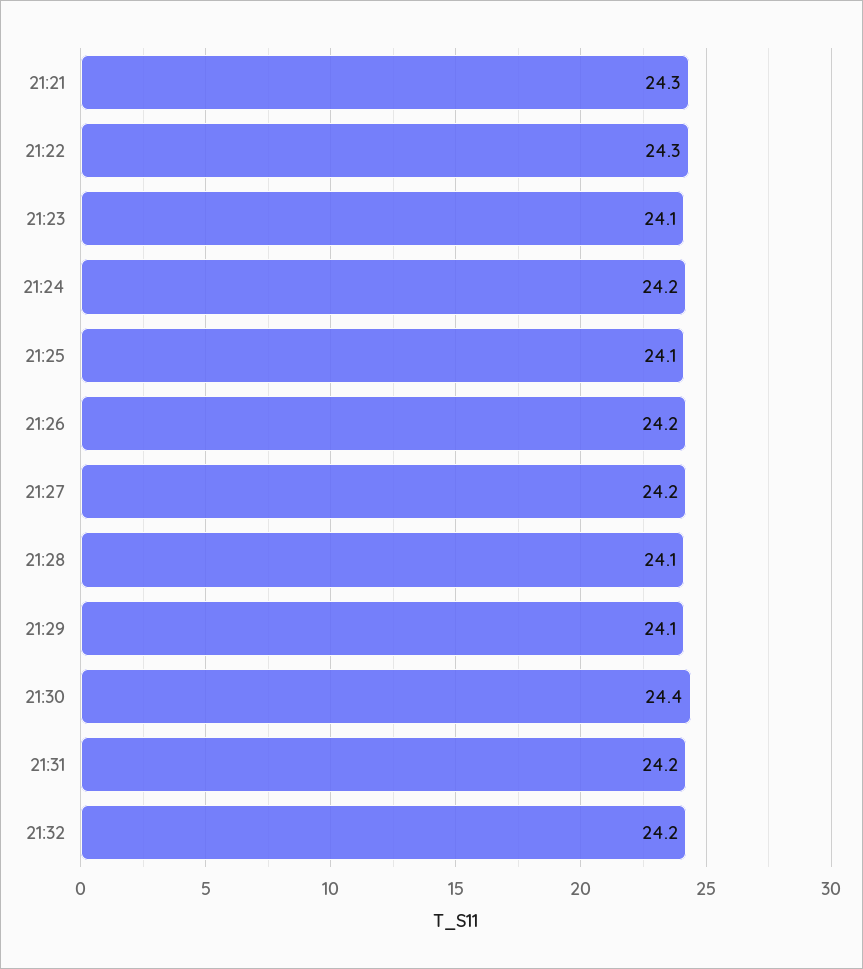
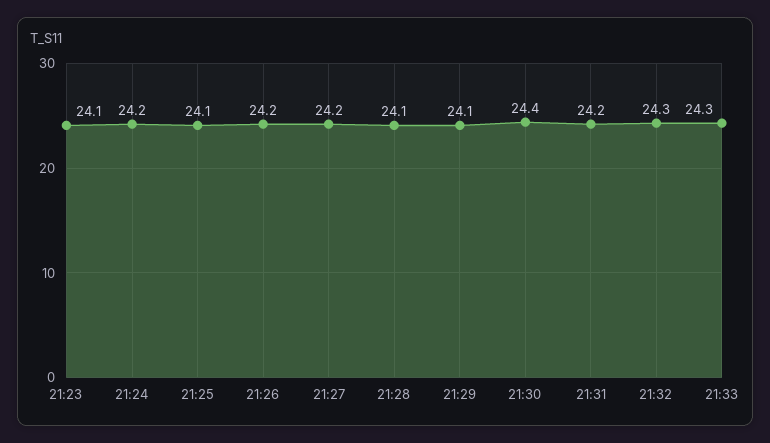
21:21: 24.3 -> none
21:22: 24.3 -> none
21:32: 24.2 -> 24.3
21:33: none -> 24.3

